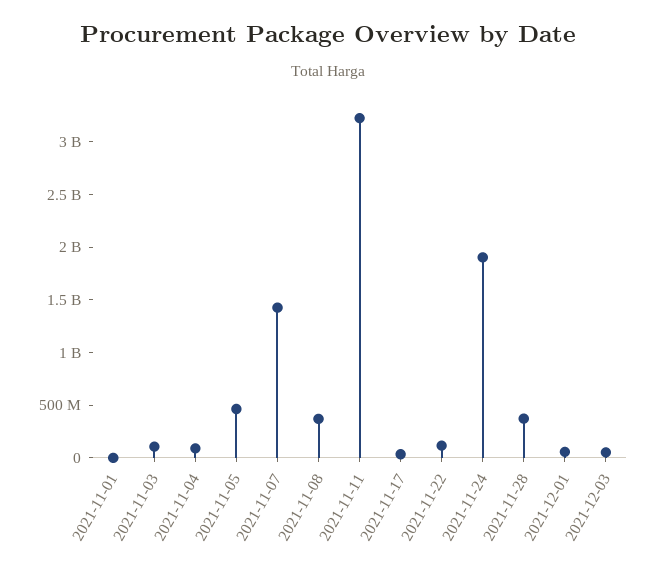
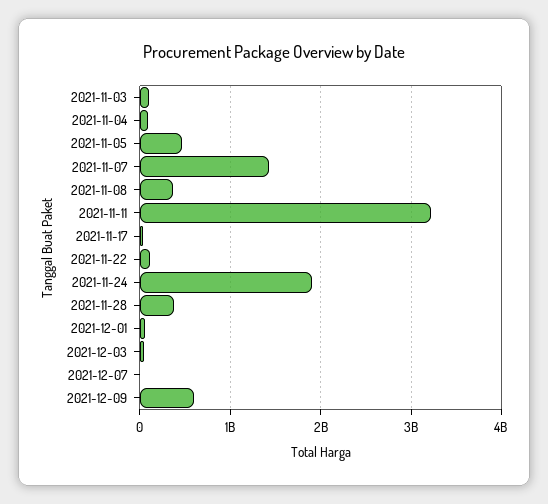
2021-11-01: 0 -> none
2021-12-07: none -> 0
2021-12-09: none -> 600000000

